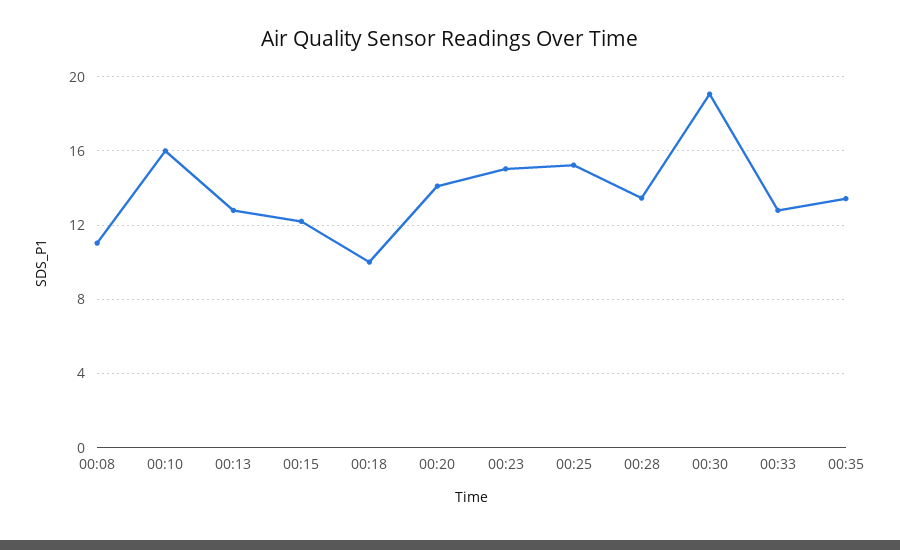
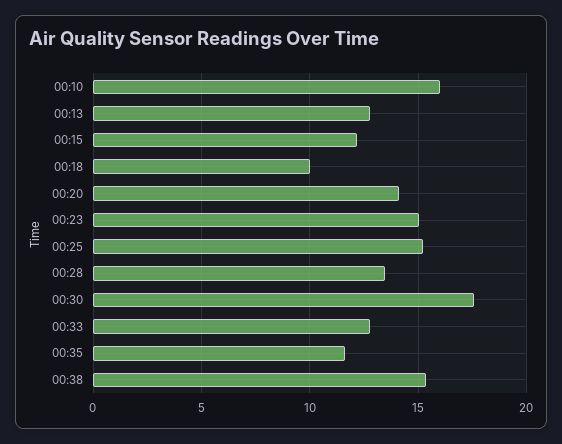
00:08: 11 -> none
00:30: 19 -> 17.5
00:35: 13.5 -> 11.5
00:38: none -> 15.5

